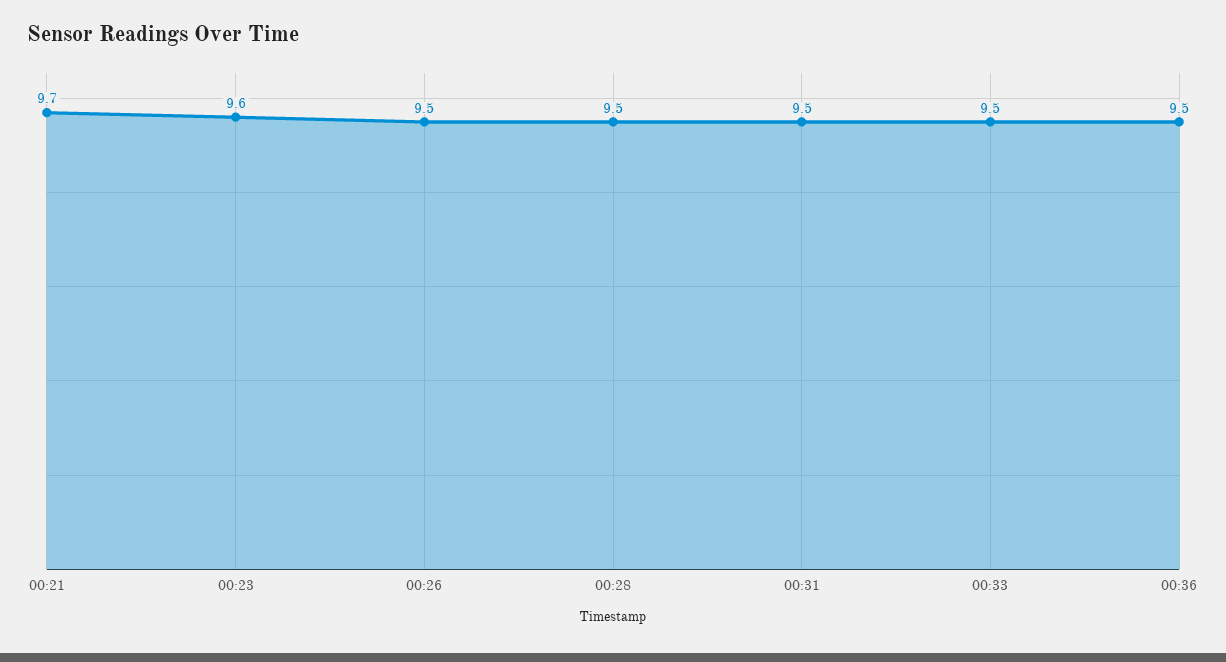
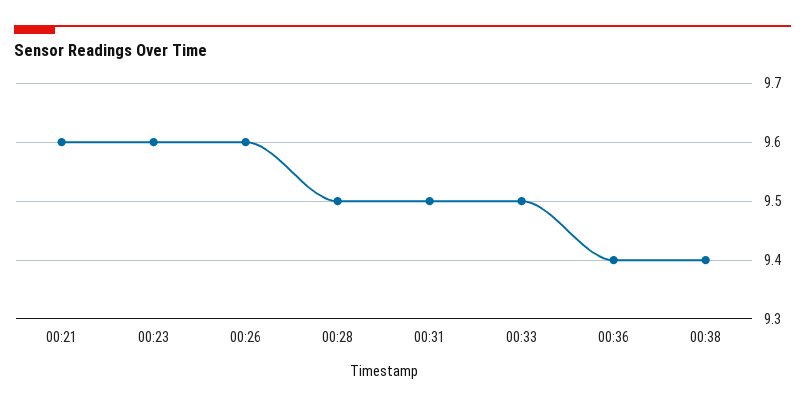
00:21: 9.7 -> 9.6
00:26: 9.5 -> 9.6
00:36: 9.5 -> 9.4
00:38: none -> 9.4

